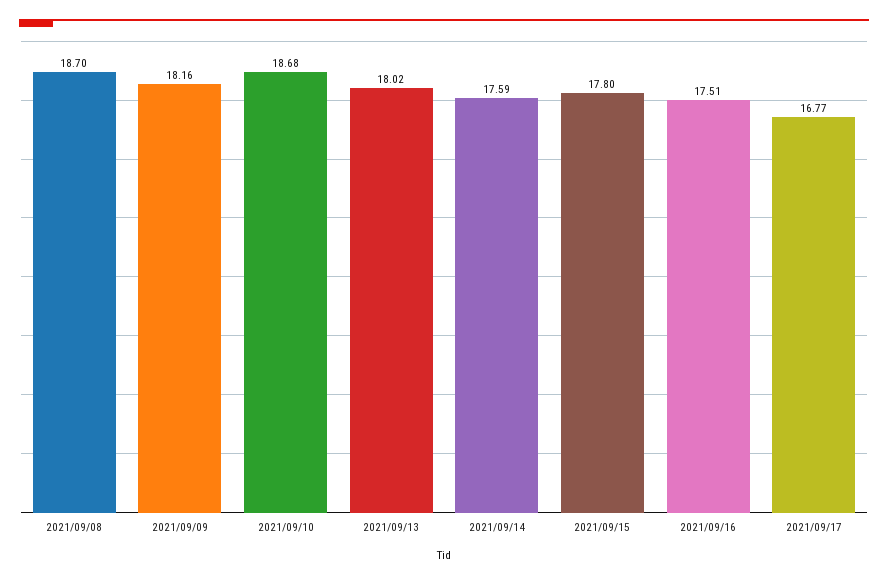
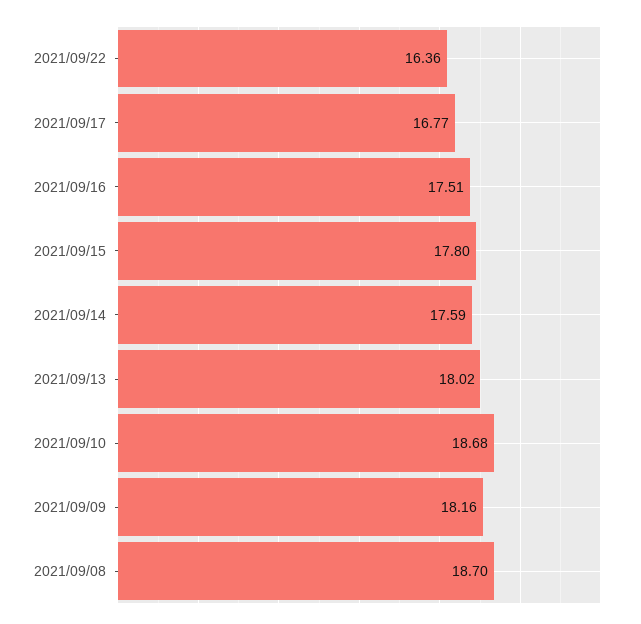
2021/09/22: none -> 16.36

